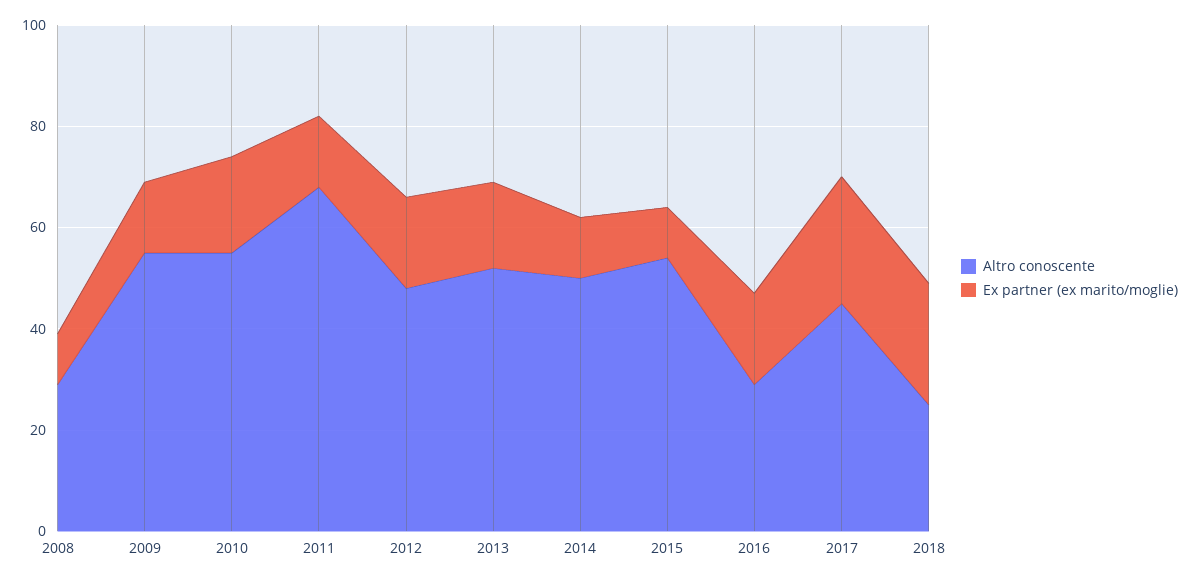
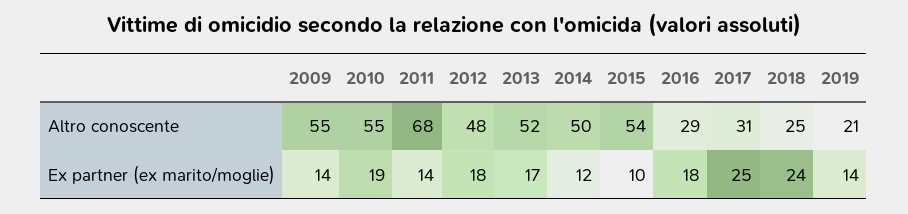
Altro conoscente, 2008: 30 -> none
Ex partner (ex marito/moglie), 2008: 10 -> none
Altro conoscente, 2017: 45 -> 31
Altro conoscente, 2019: none -> 21
Ex partner (ex marito/moglie), 2019: none -> 14

